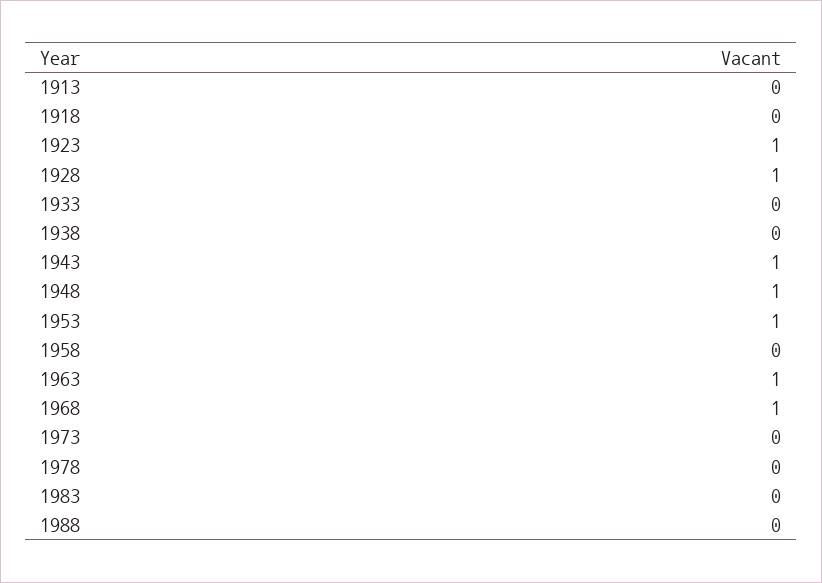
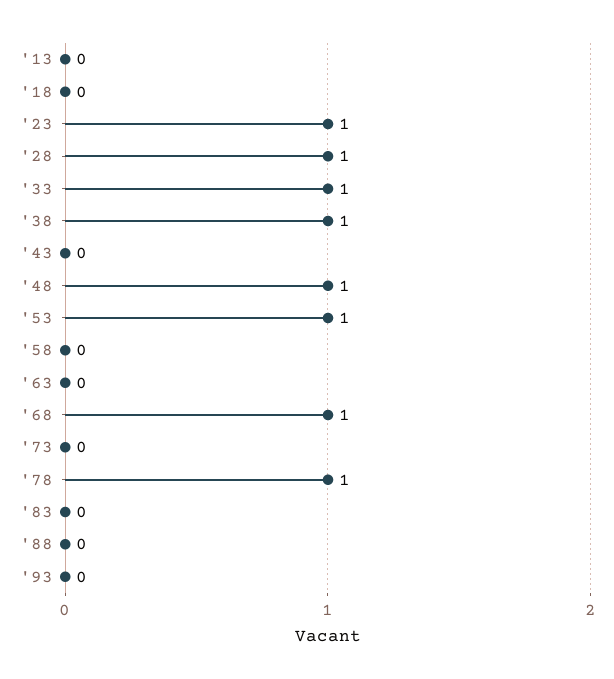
1933: 0 -> 1
1938: 0 -> 1
1943: 1 -> 0
1963: 1 -> 0
1978: 0 -> 1
'93: none -> 0

